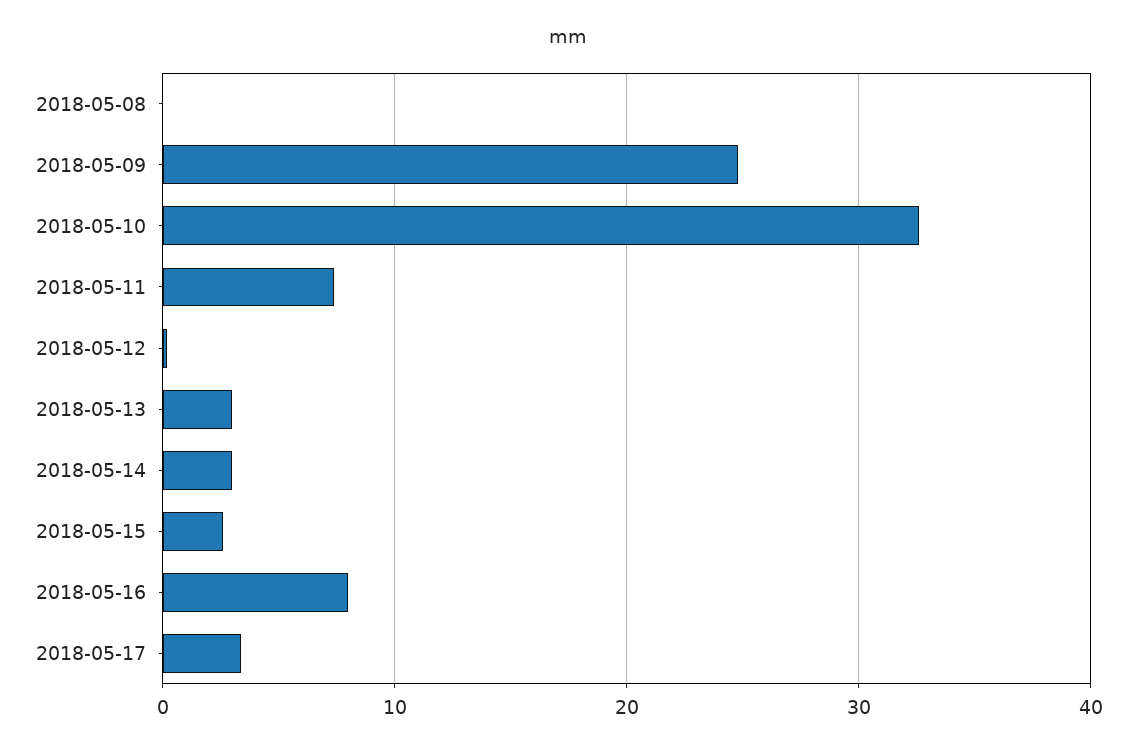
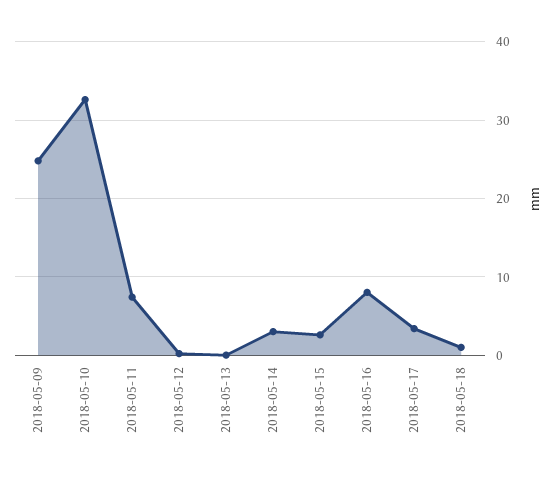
2018-05-08: 0 -> none
2018-05-13: 3 -> 0
2018-05-18: none -> 1

